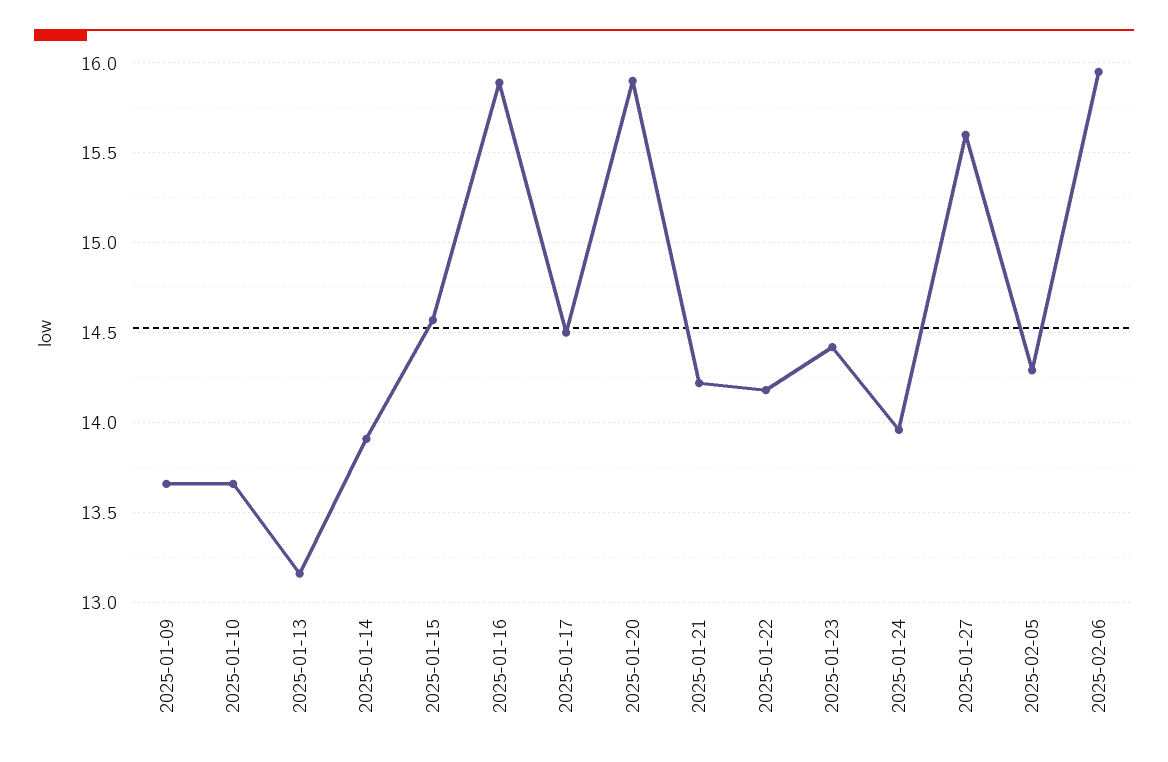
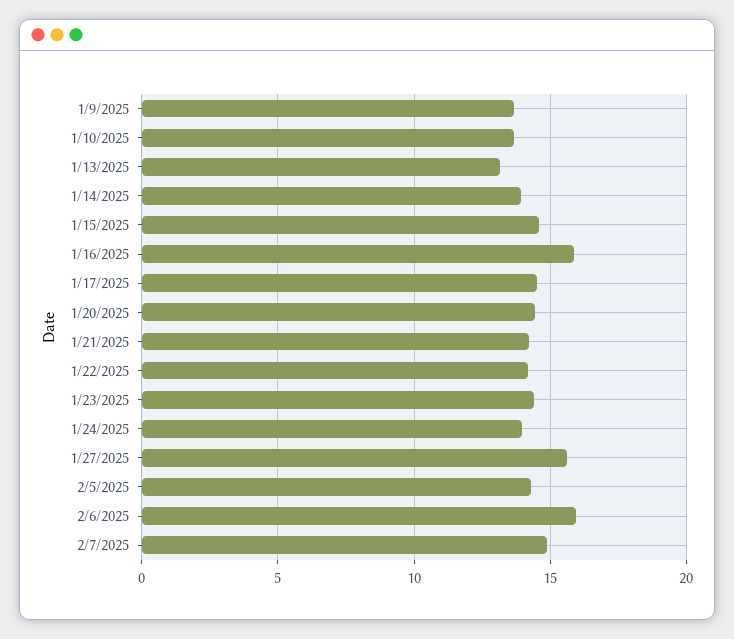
2025-01-20: 15.9 -> 14.5
2/7/2025: none -> 15

